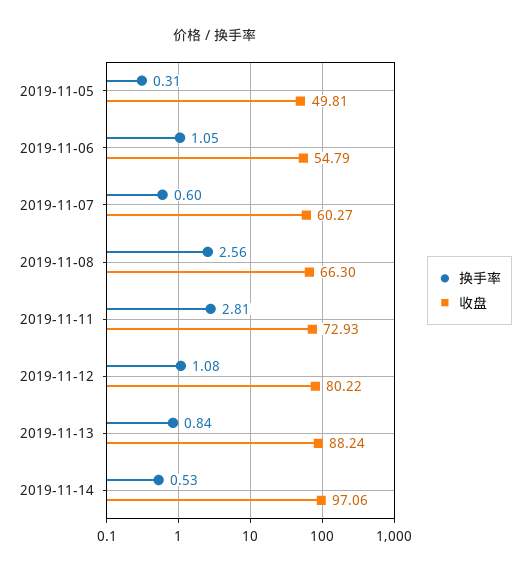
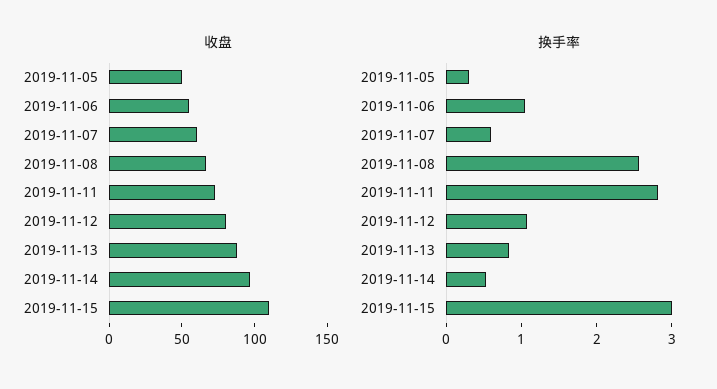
收盘, 2019-11-15: none -> 110
换手率, 2019-11-15: none -> 3

